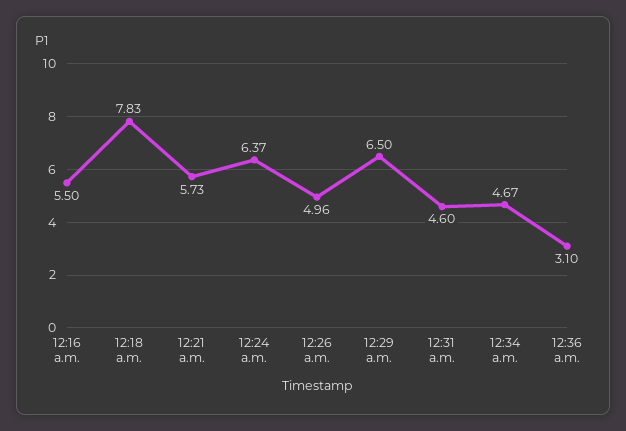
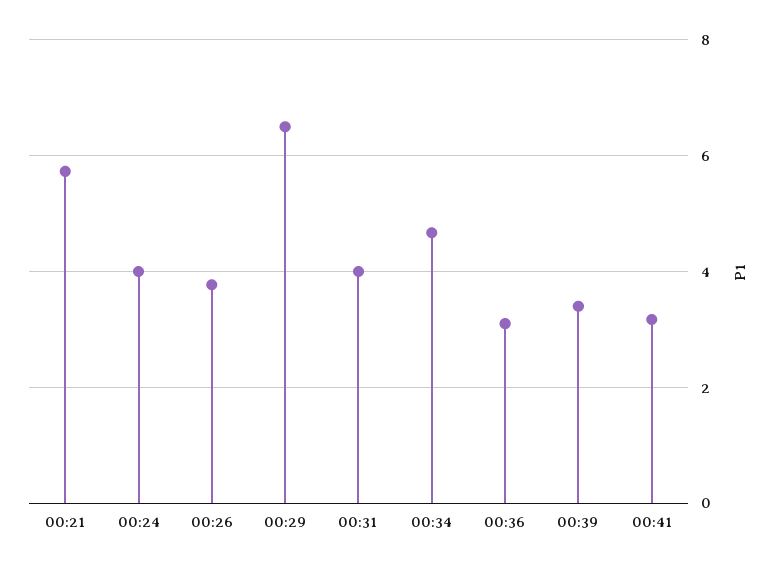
12:16 a.m.: 5.5 -> none
12:18 a.m.: 7.83 -> none
12:24 a.m.: 6.37 -> 4
12:26 a.m.: 4.96 -> 3.8
12:31 a.m.: 4.6 -> 4
00:39: none -> 3.4
00:41: none -> 3.2

